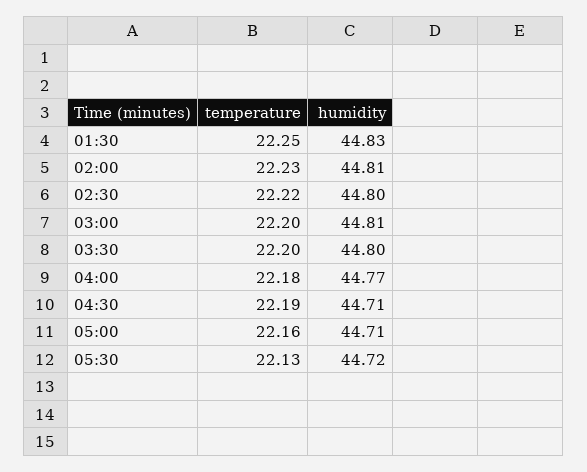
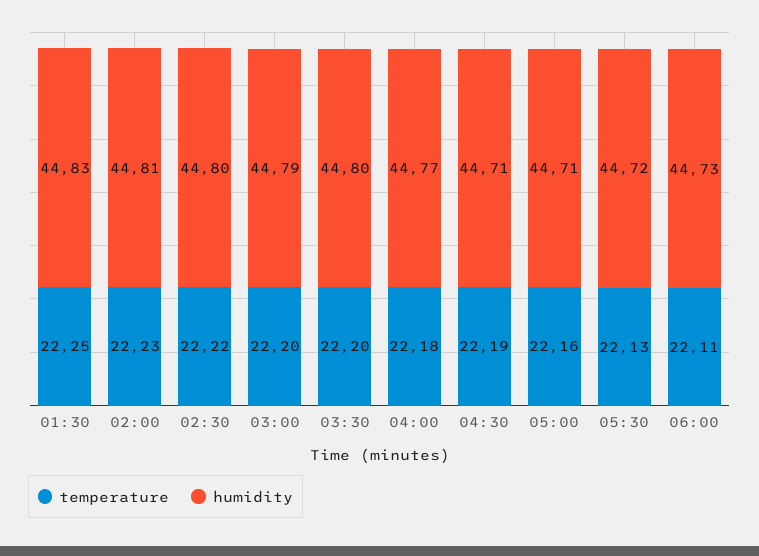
humidity, 03:00: 44.81 -> 44.79
temperature, 06:00: none -> 22.11
humidity, 06:00: none -> 44.73

